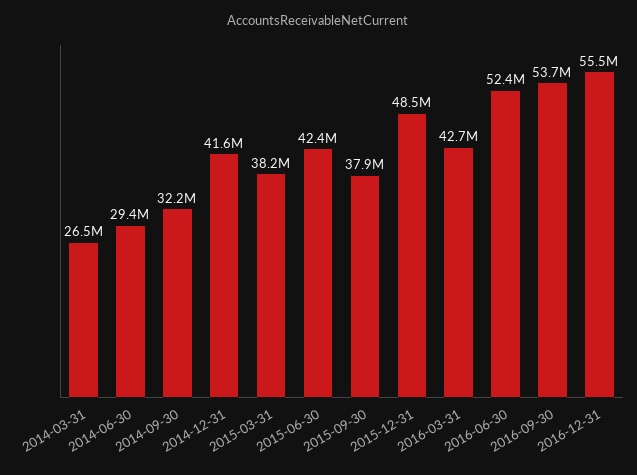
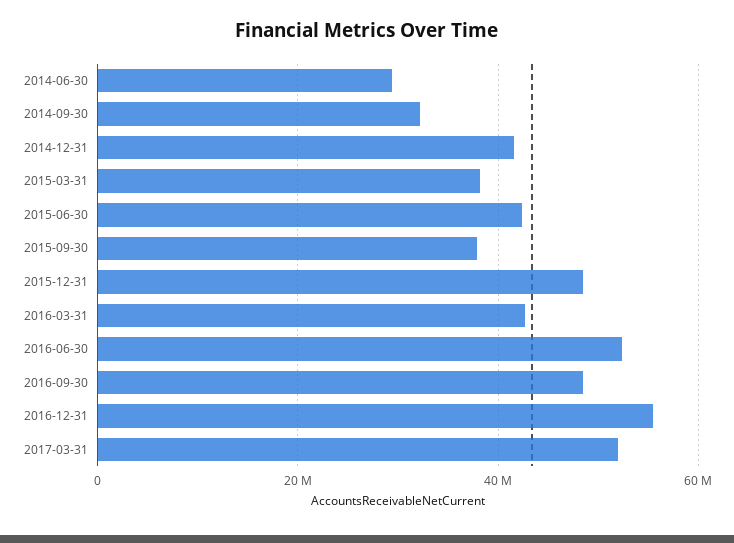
2014-03-31: 26500000 -> none
2016-09-30: 53700000 -> 48000000
2017-03-31: none -> 52000000

